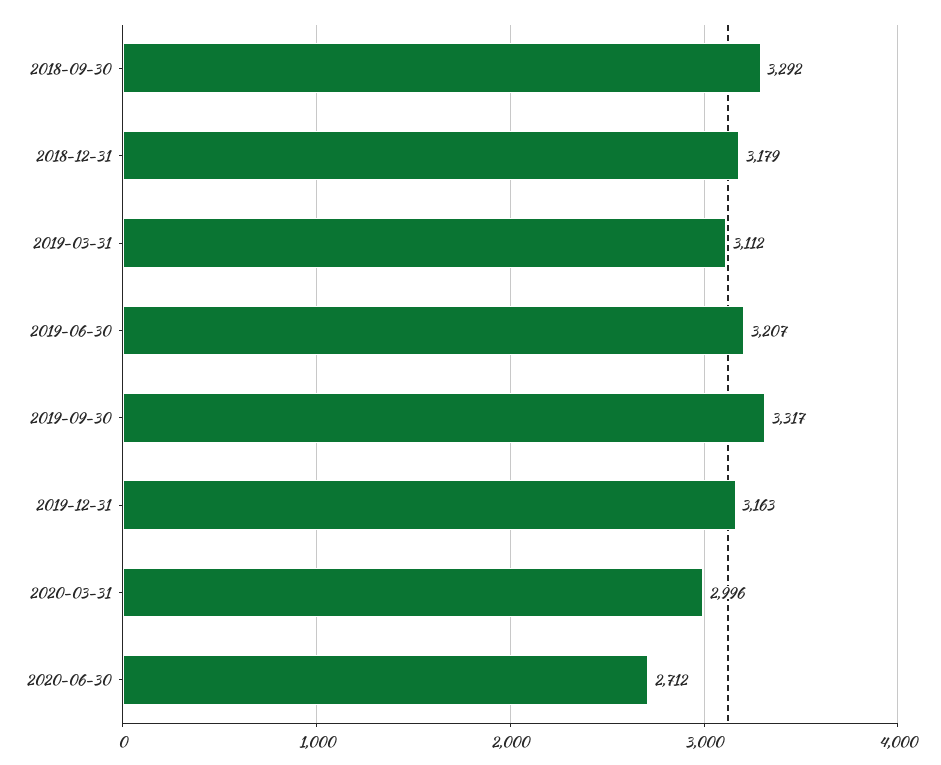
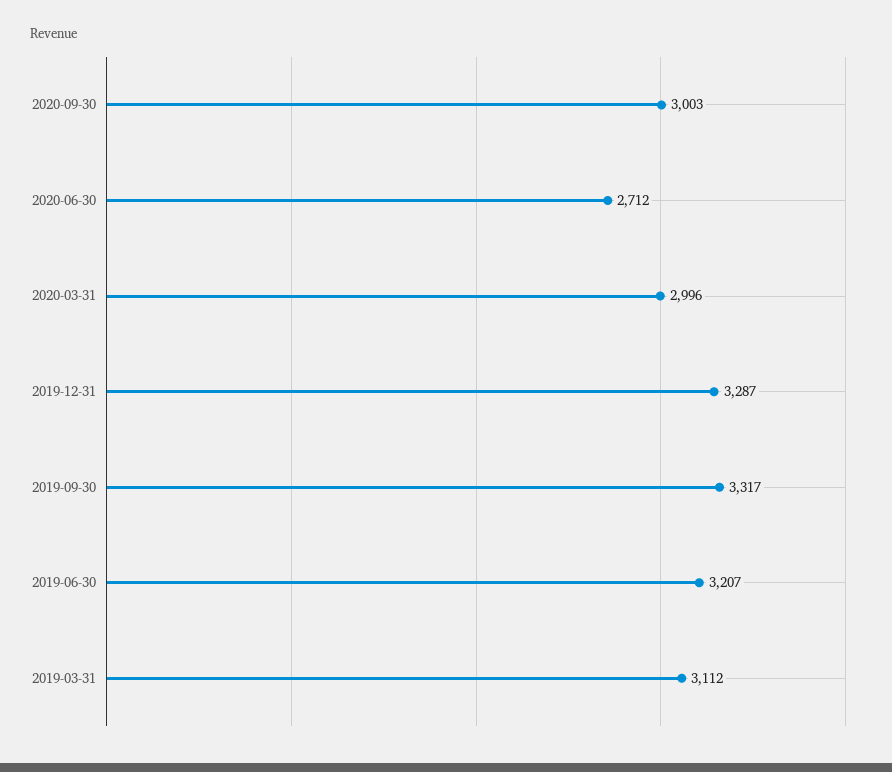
2018-09-30: 3292 -> none
2018-12-31: 3179 -> none
2019-12-31: 3163 -> 3287
2020-09-30: none -> 3003

